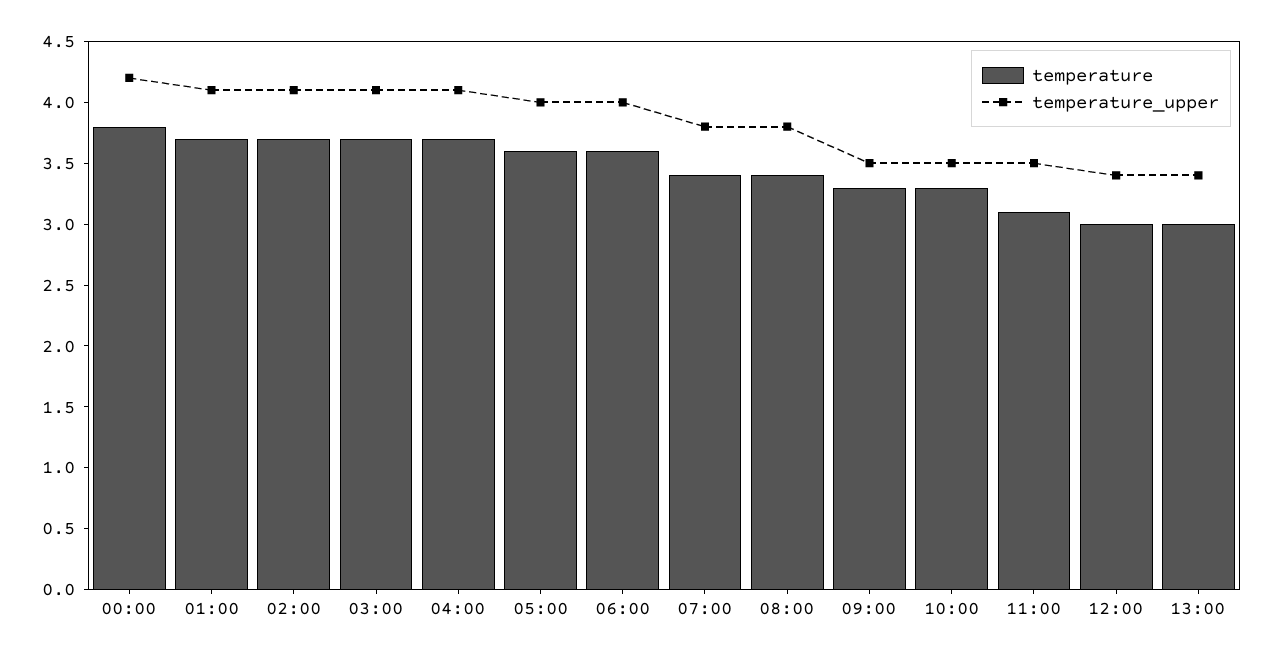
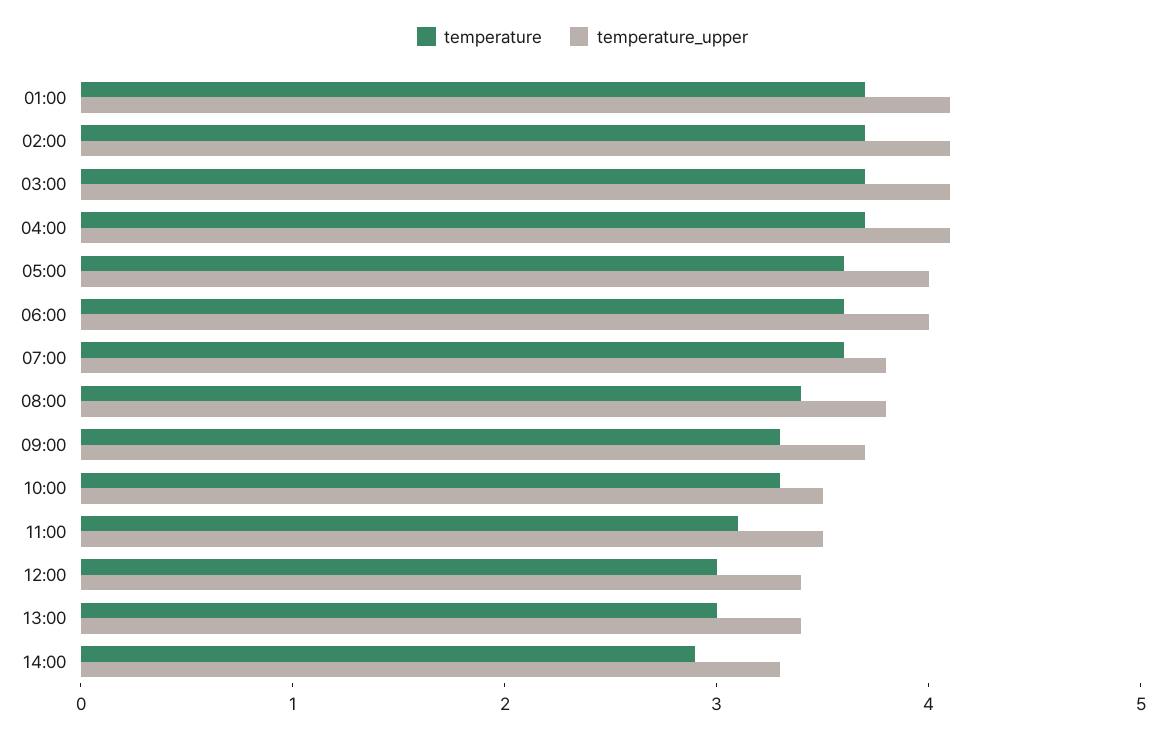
temperature, 00:00: 3.8 -> none
temperature_upper, 00:00: 4.2 -> none
temperature, 07:00: 3.4 -> 3.6
temperature_upper, 09:00: 3.5 -> 3.7
temperature, 14:00: none -> 2.9
temperature_upper, 14:00: none -> 3.3

